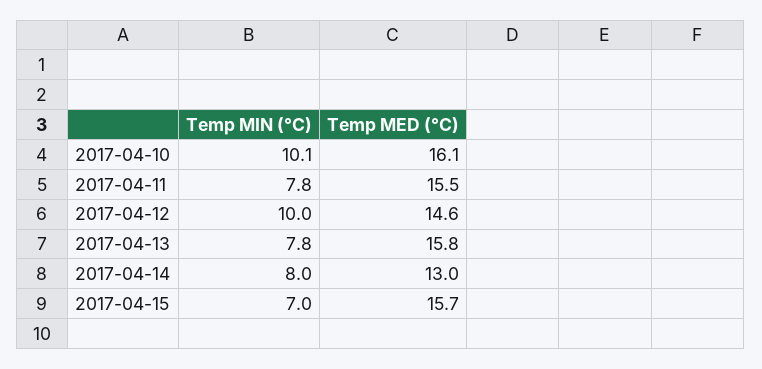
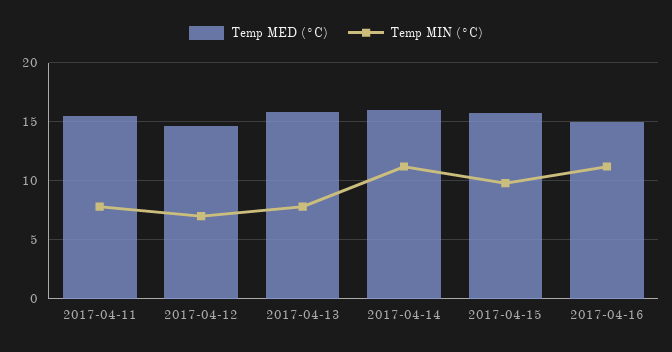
Temp MIN (°C), 2017-04-10: 10.1 -> none
Temp MED (°C), 2017-04-10: 16.1 -> none
Temp MIN (°C), 2017-04-12: 10 -> 7
Temp MIN (°C), 2017-04-14: 8 -> 11
Temp MED (°C), 2017-04-14: 13 -> 16
Temp MIN (°C), 2017-04-15: 7 -> 10
Temp MED (°C), 2017-04-16: none -> 15
Temp MIN (°C), 2017-04-16: none -> 11

